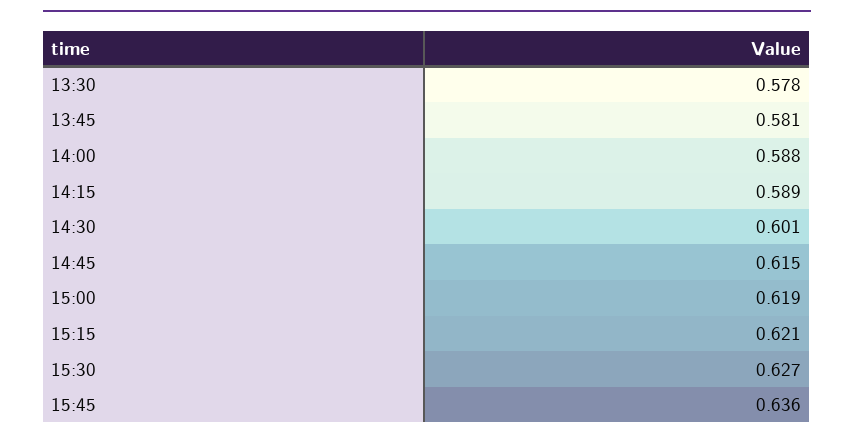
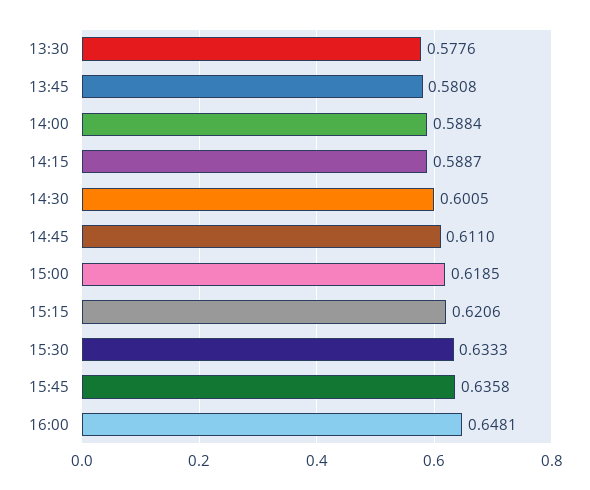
14:45: 0.615 -> 0.611
15:30: 0.627 -> 0.6333
16:00: none -> 0.6481

